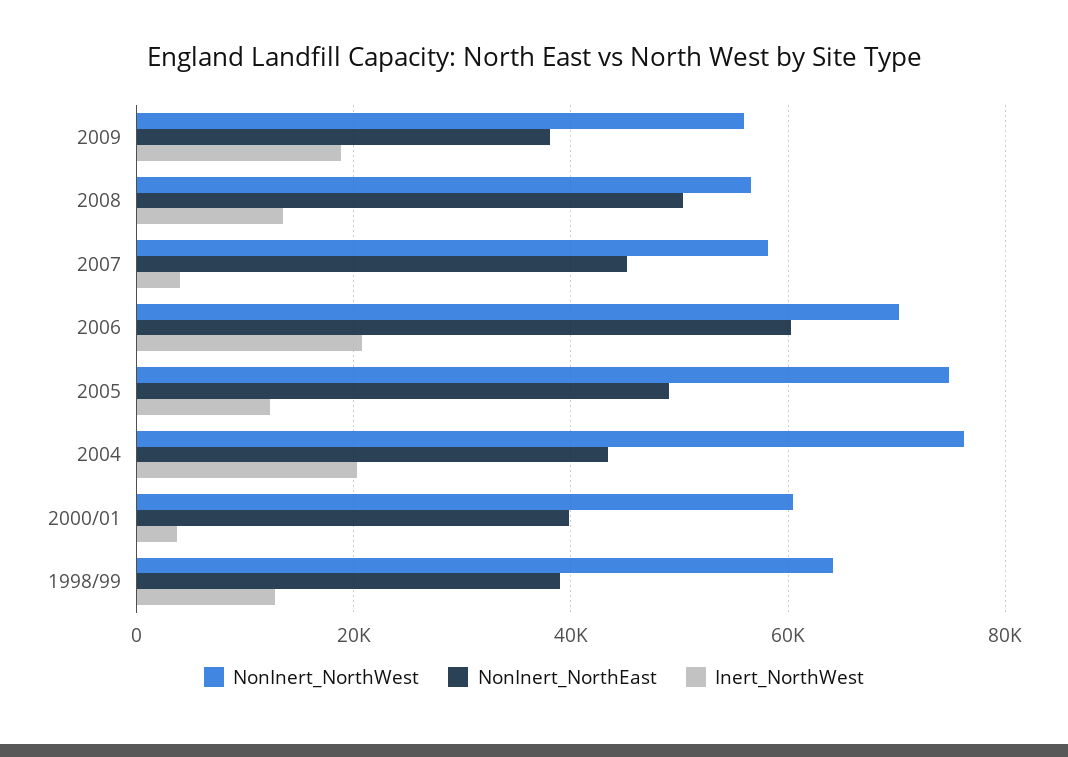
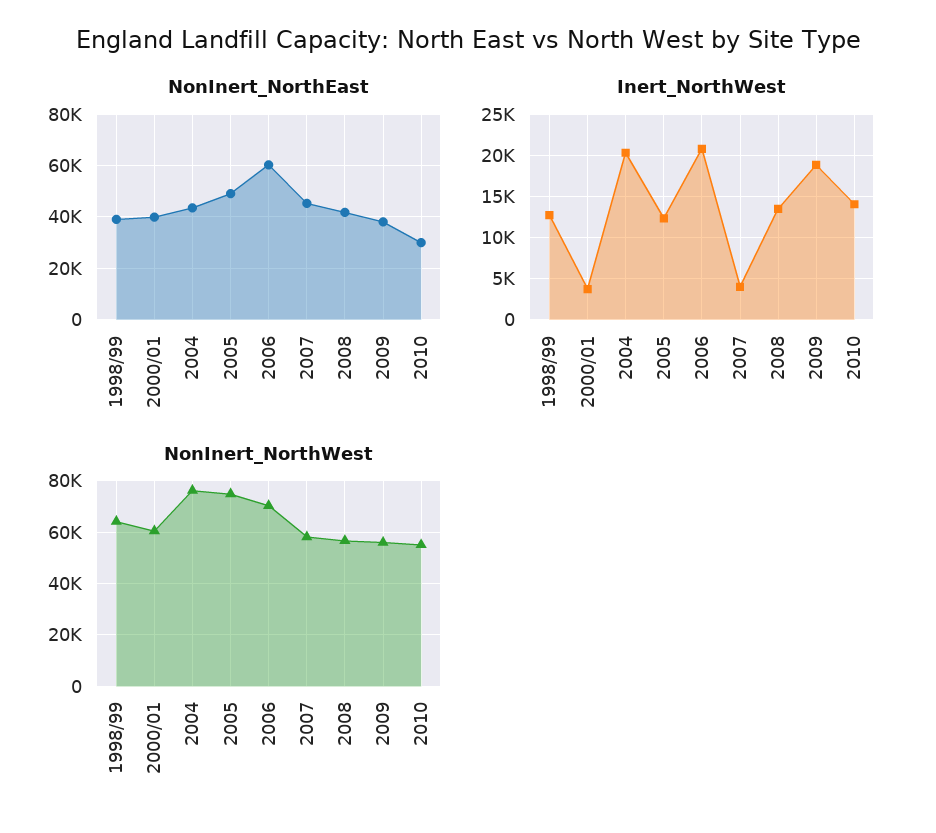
NonInert_NorthEast, 2008: 50000 -> 42500
NonInert_NorthEast, 2010: none -> 30000
Inert_NorthWest, 2010: none -> 14000
NonInert_NorthWest, 2010: none -> 55000

